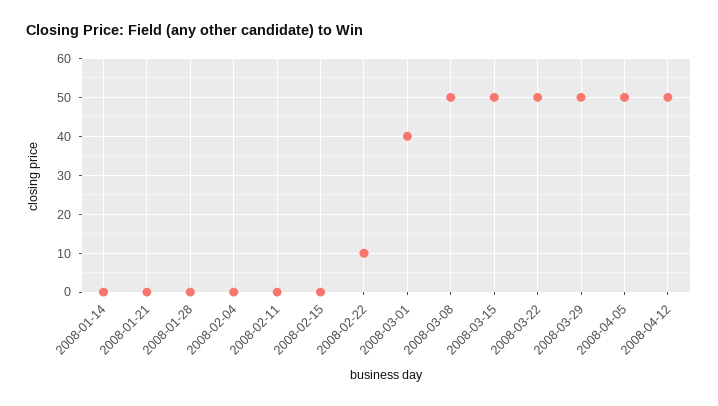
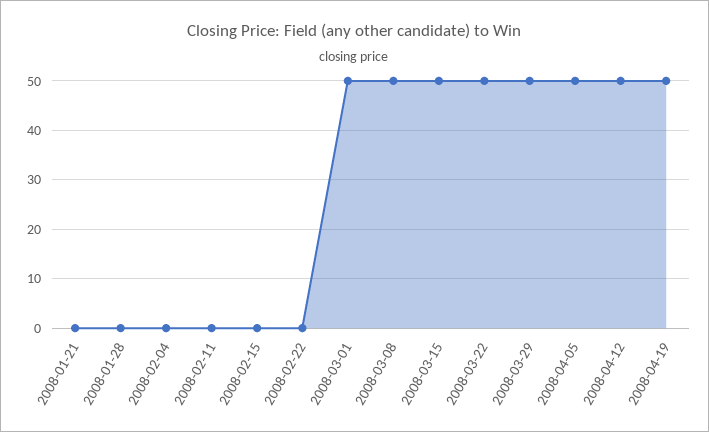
2008-01-14: 0 -> none
2008-02-22: 10 -> 0
2008-03-01: 40 -> 50
2008-04-19: none -> 50

